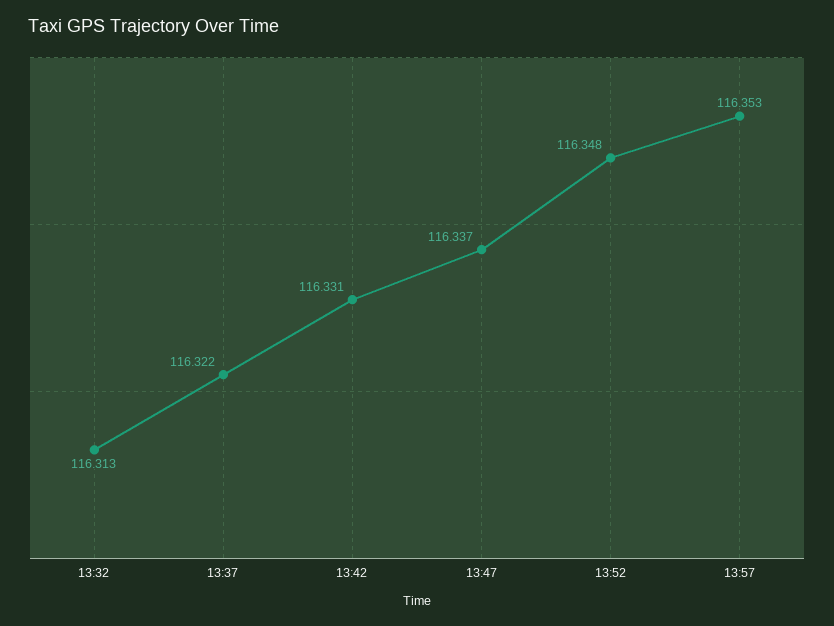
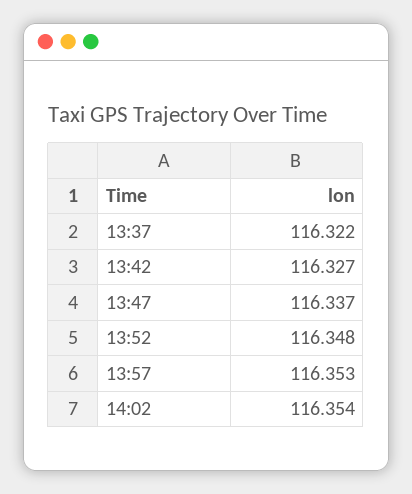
13:32: 116.313 -> none
13:42: 116.331 -> 116.327
14:02: none -> 116.354

